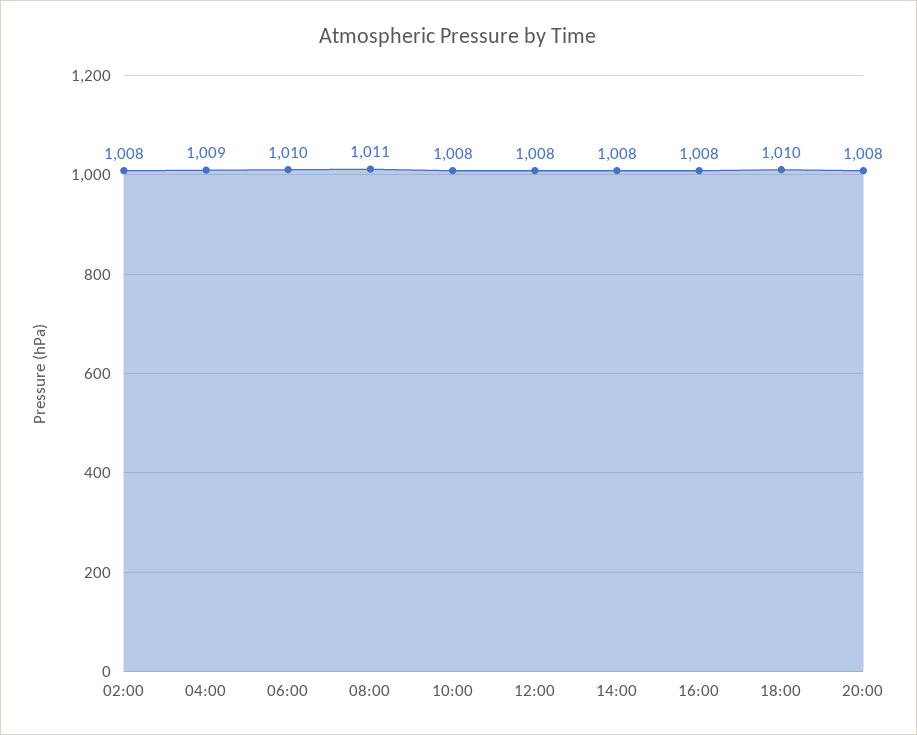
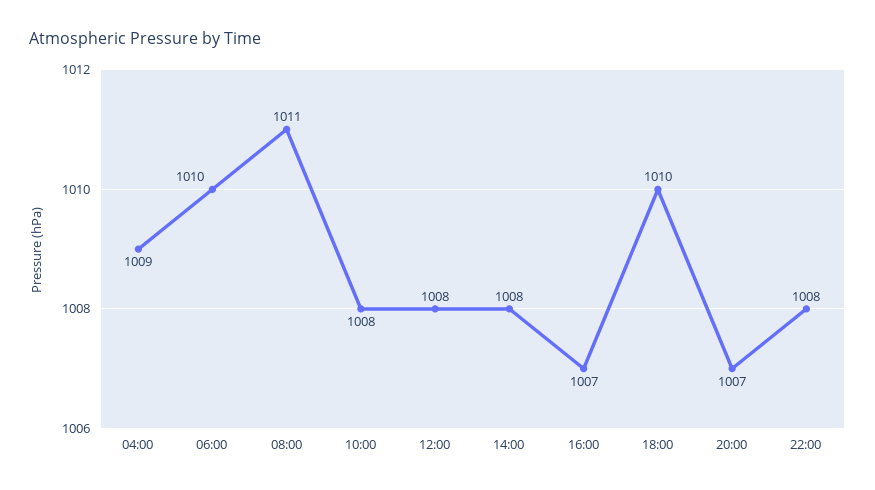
02:00: 1008 -> none
16:00: 1008 -> 1007
20:00: 1008 -> 1007
22:00: none -> 1008

